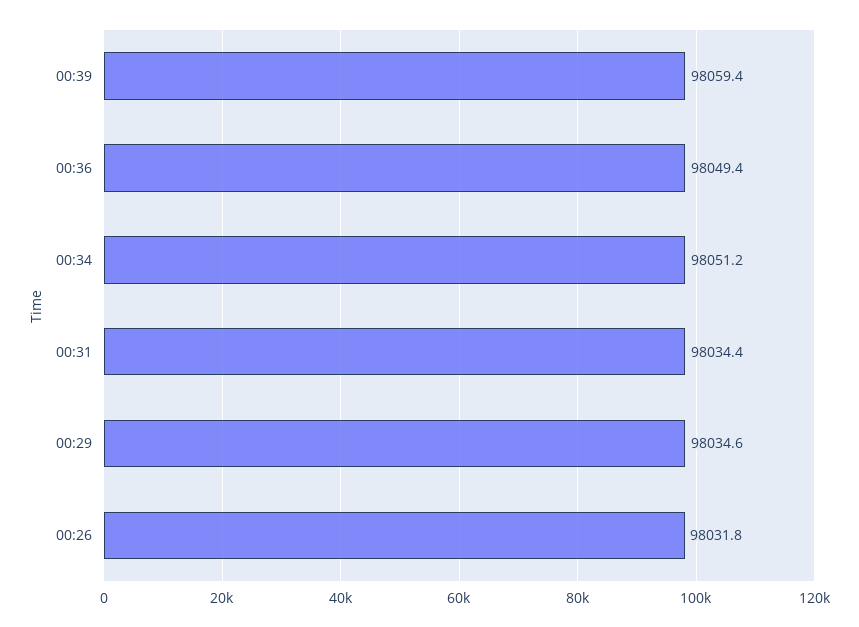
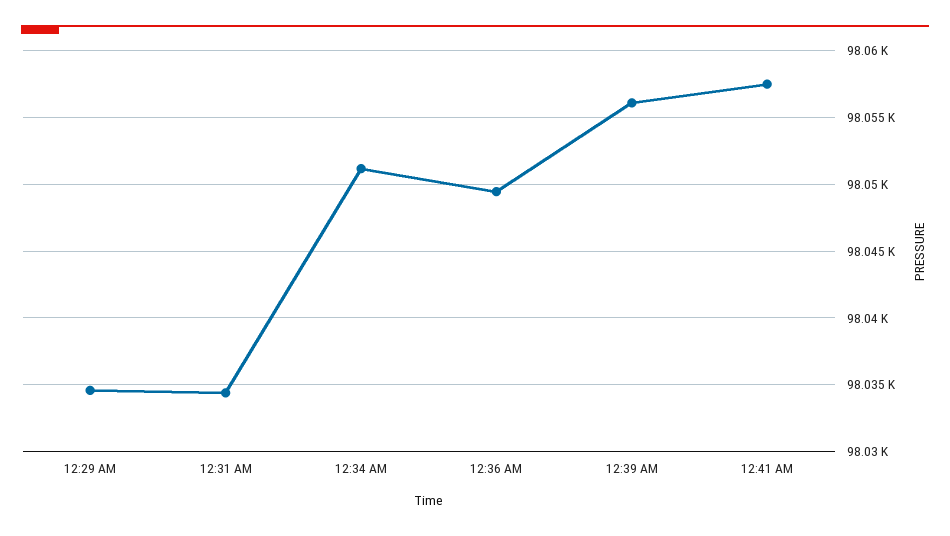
00:39: 98059.4 -> 98056
00:26: 98031.8 -> none
12:41 AM: none -> 98057.5

